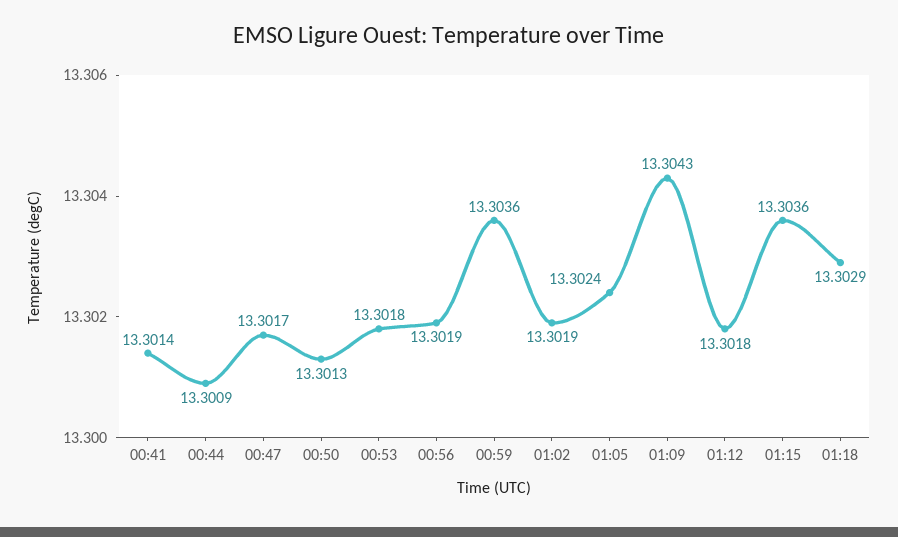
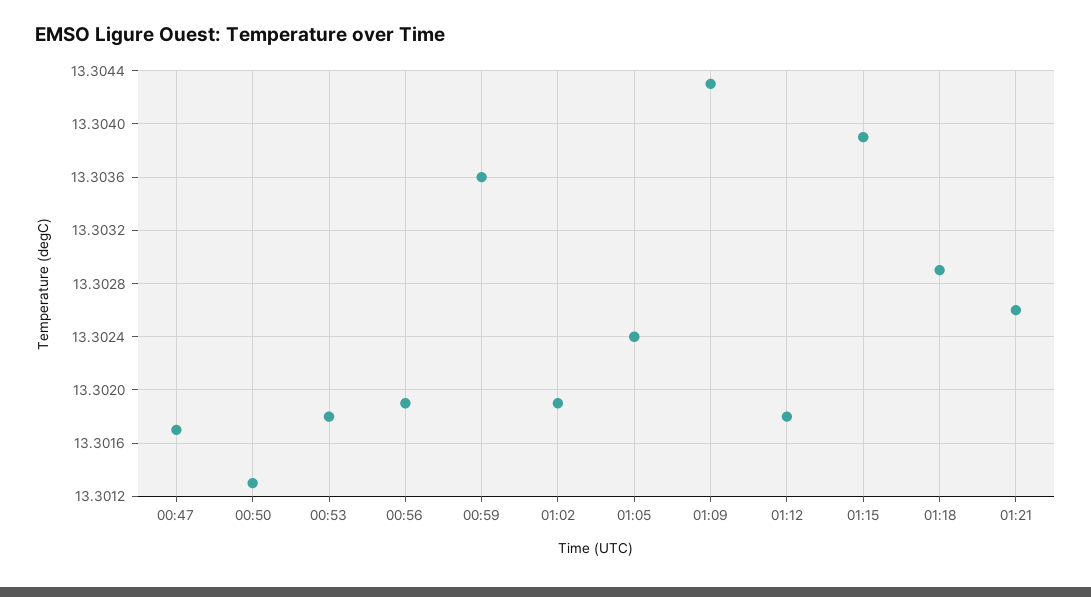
00:41: 13.3014 -> none
00:44: 13.3009 -> none
01:15: 13.3036 -> 13.3039
01:21: none -> 13.3026

